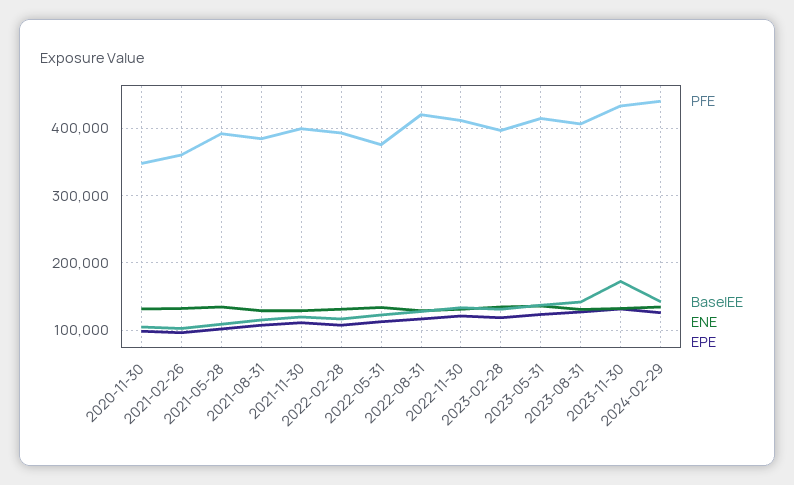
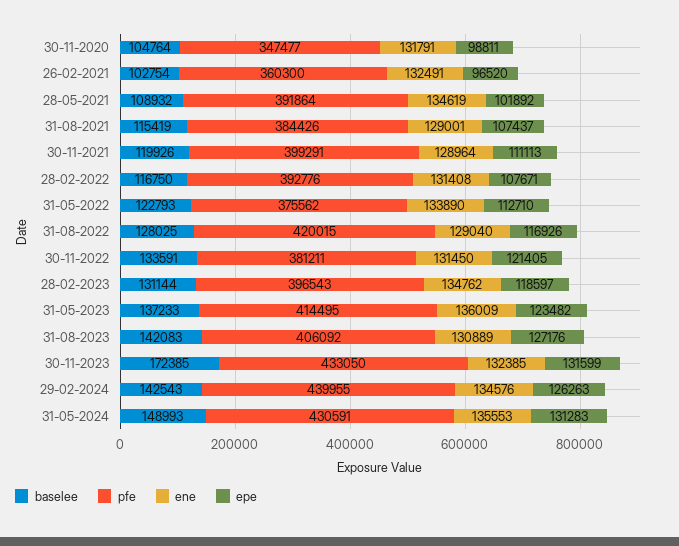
PFE, 2022-11-30: 410000 -> 381211
BaselEE, 31-05-2024: none -> 148993
PFE, 31-05-2024: none -> 430591
ENE, 31-05-2024: none -> 135553
EPE, 31-05-2024: none -> 131283

